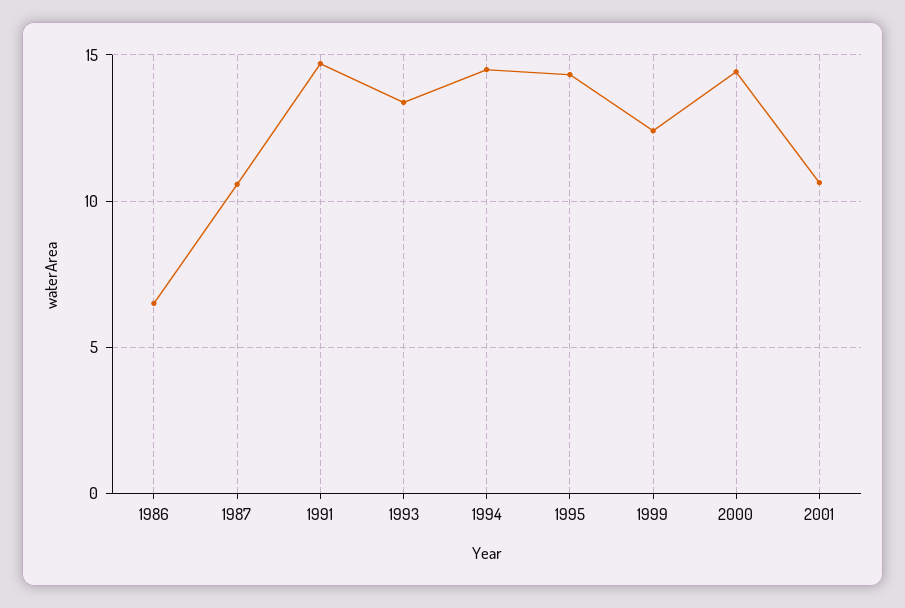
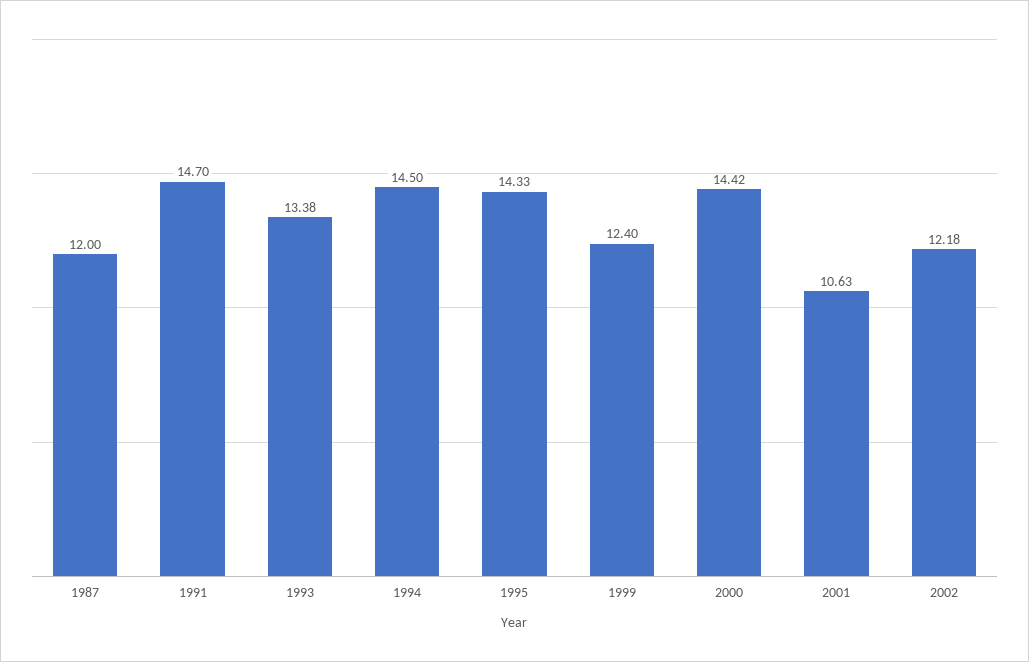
1986: 6.5 -> none
1987: 10.5 -> 12
2002: none -> 12.18

